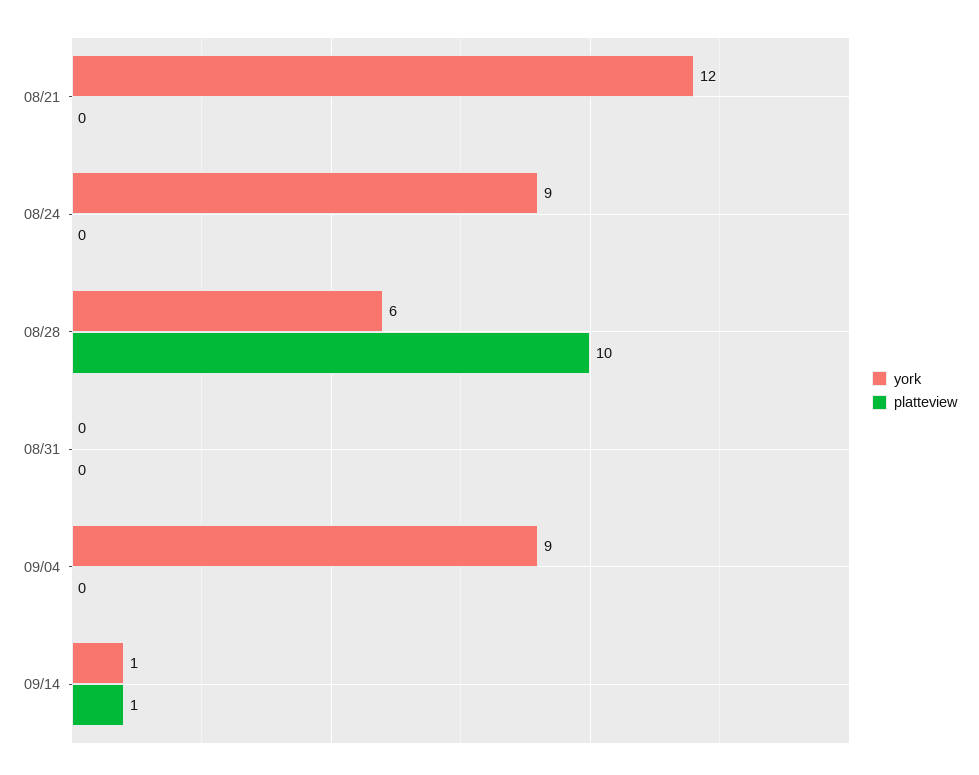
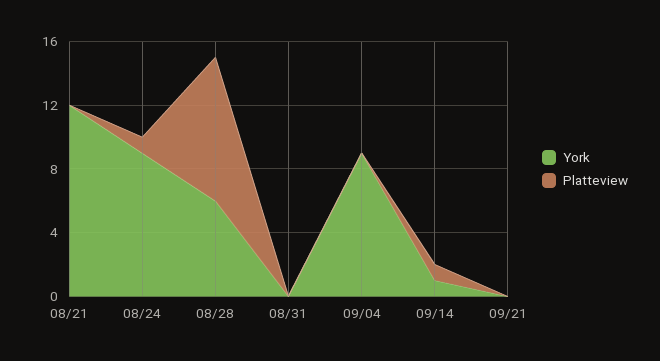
platteview, 08/24: 0 -> 1
platteview, 08/28: 10 -> 9
york, 09/21: none -> 0
platteview, 09/21: none -> 0

